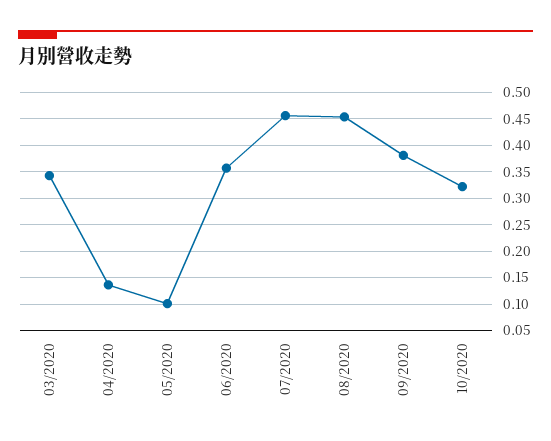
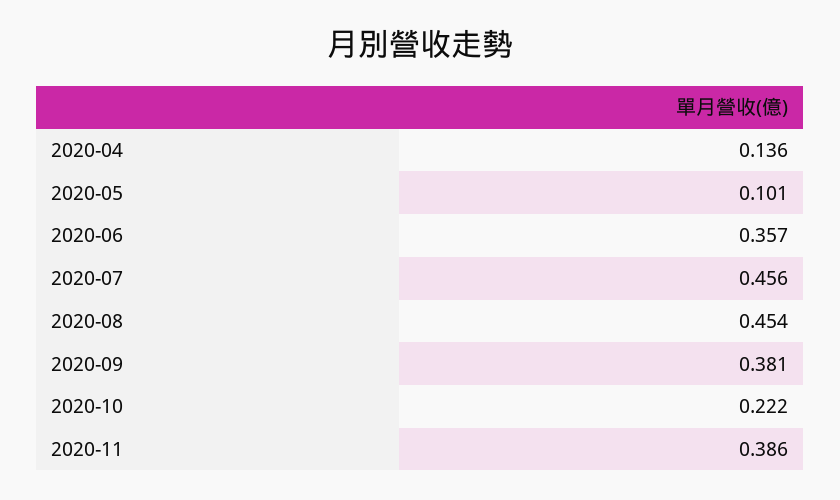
03/2020: 0.35 -> none
10/2020: 0.325 -> 0.222
2020-11: none -> 0.386

